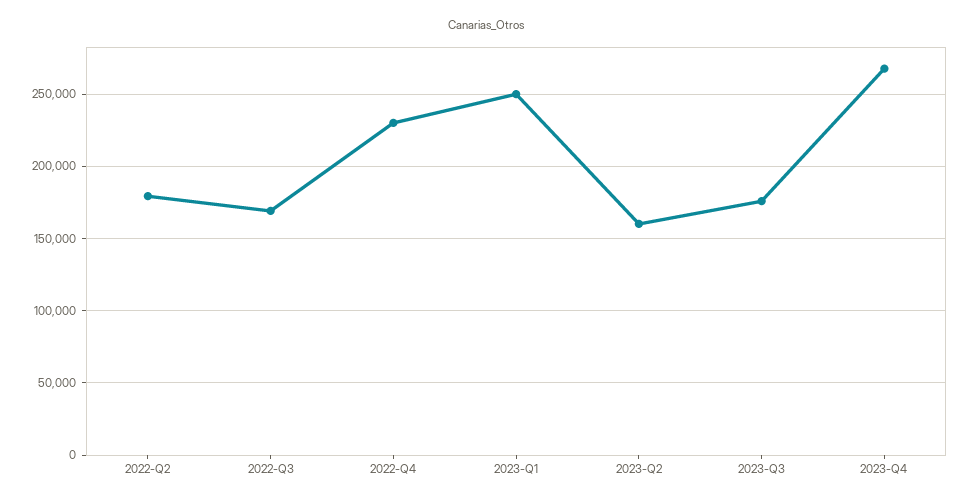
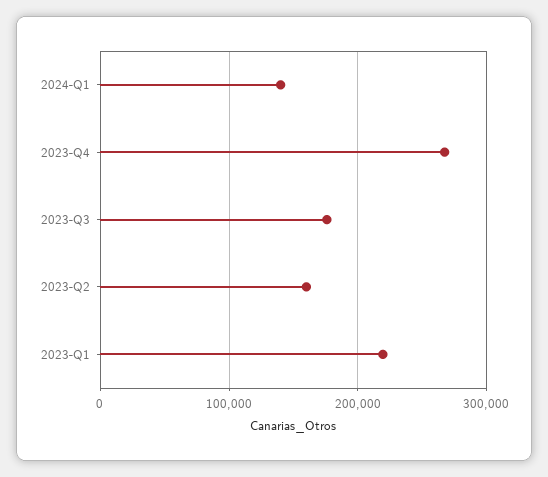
2022-Q2: 180000 -> none
2022-Q3: 170000 -> none
2022-Q4: 230000 -> none
2023-Q1: 250000 -> 220000
2024-Q1: none -> 140000

